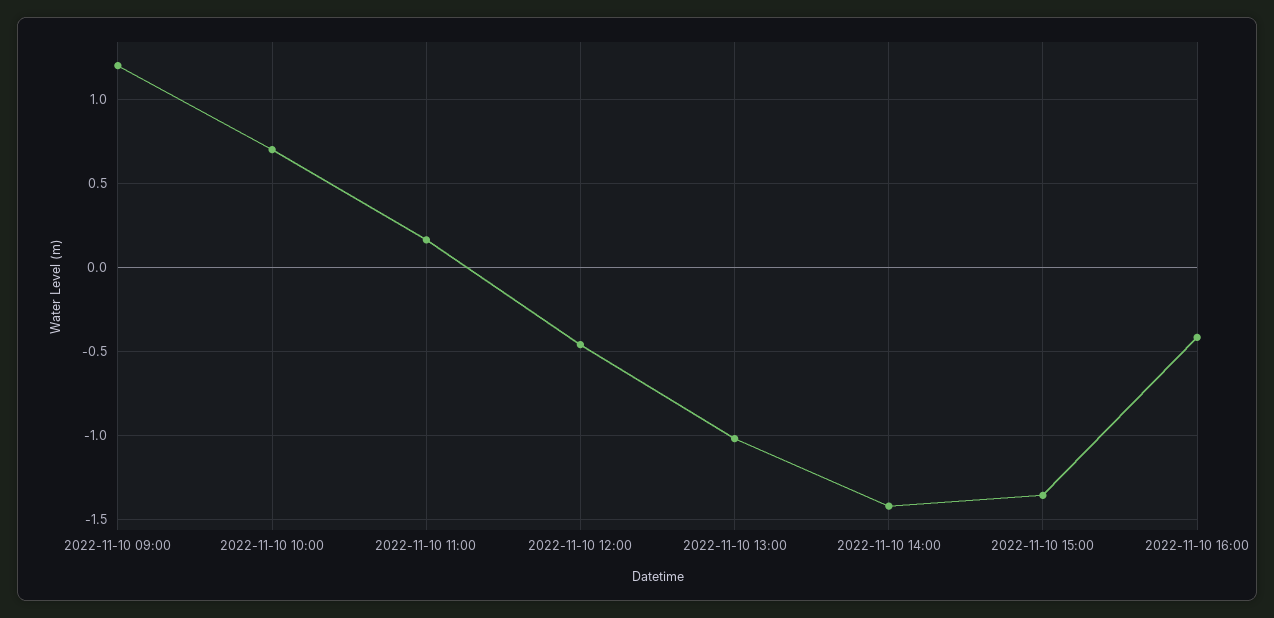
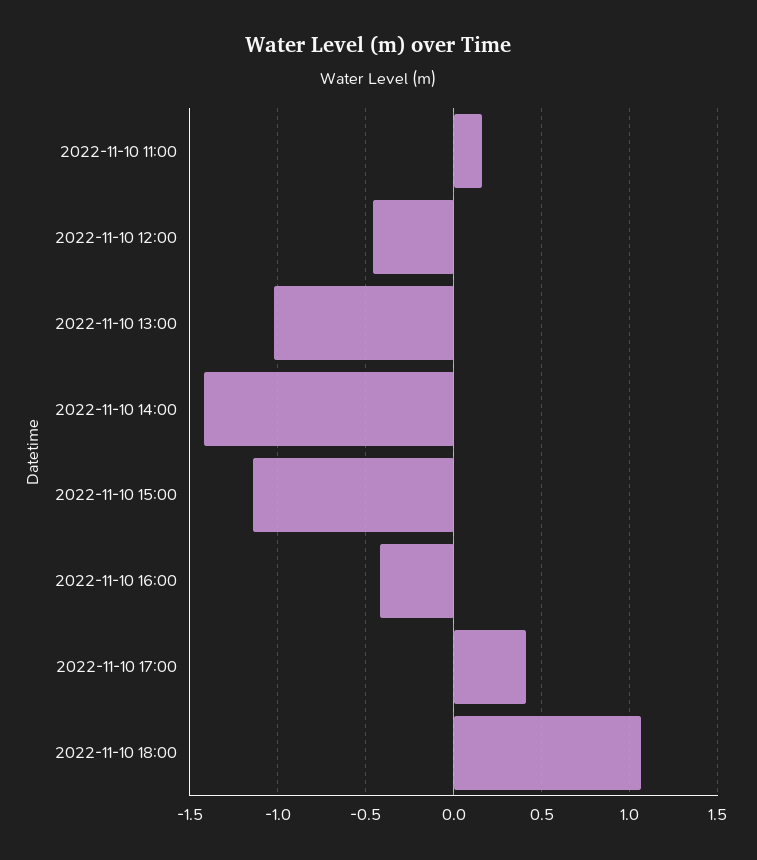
2022-11-10 09:00: 1.2 -> none
2022-11-10 10:00: 0.7 -> none
2022-11-10 15:00: -1.35 -> -1.15
2022-11-10 17:00: none -> 0.4
2022-11-10 18:00: none -> 1.05

